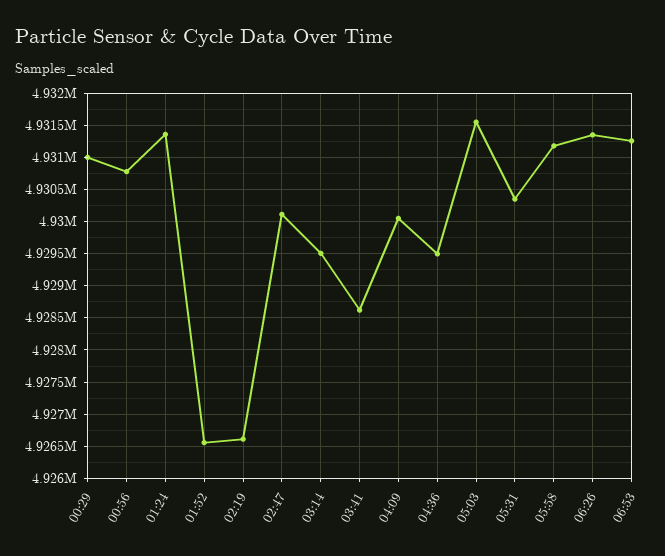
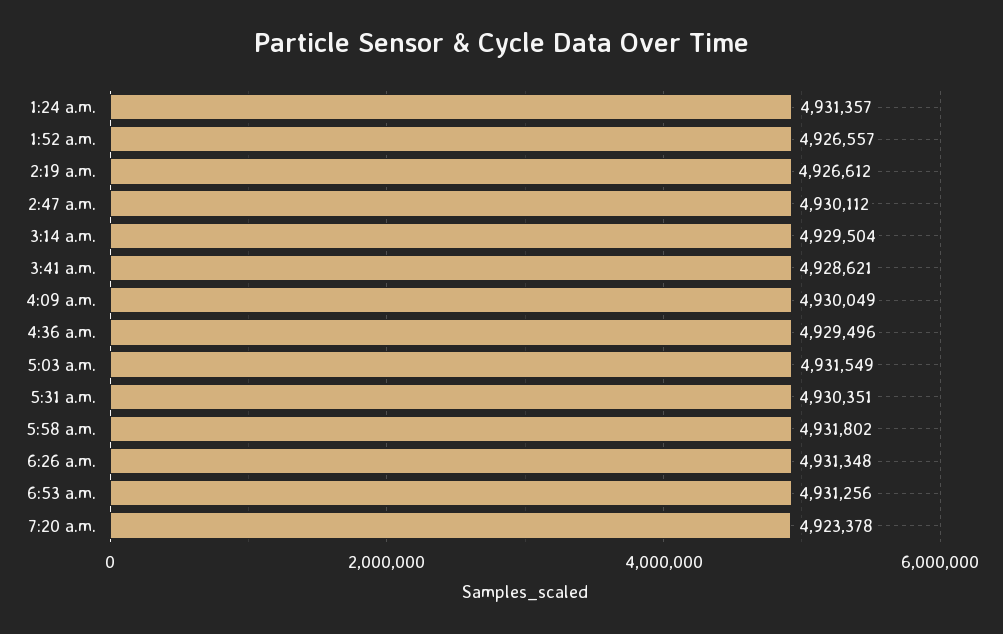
00:29: 4931000 -> none
00:56: 4930800 -> none
05:58: 4931200 -> 4931802
7:20 a.m.: none -> 4923378

